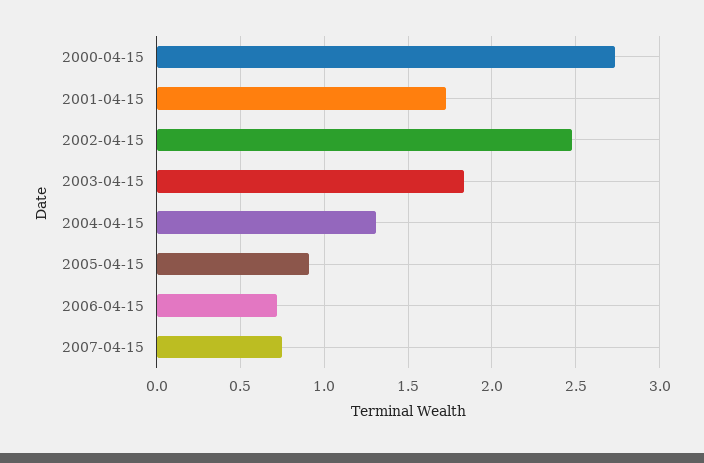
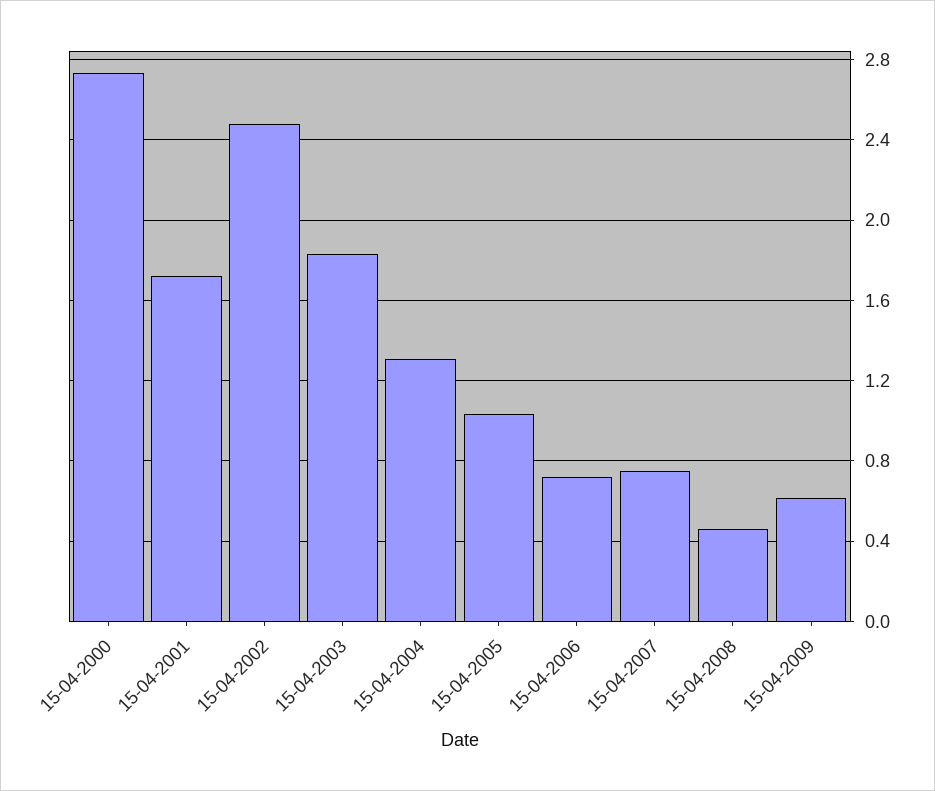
2005-04-15: 0.9 -> 1.05
15-04-2008: none -> 0.45
15-04-2009: none -> 0.6

